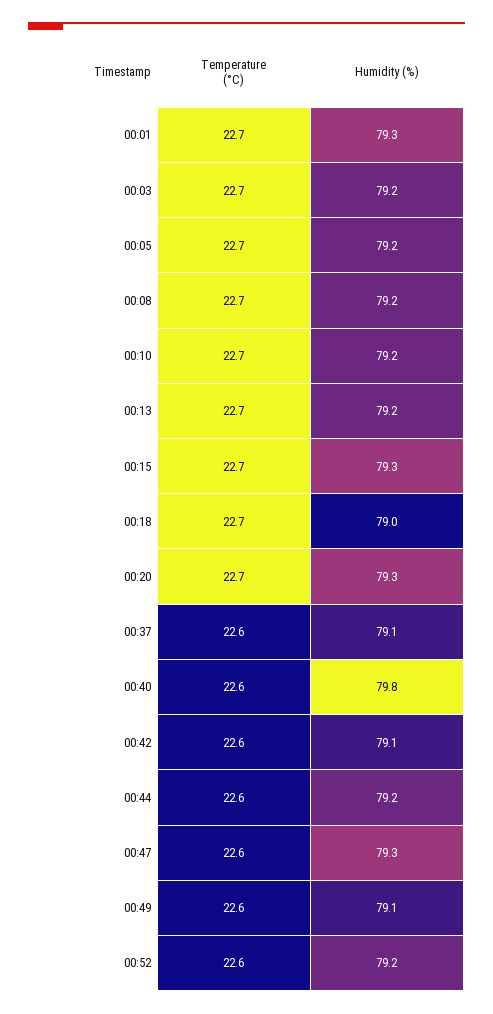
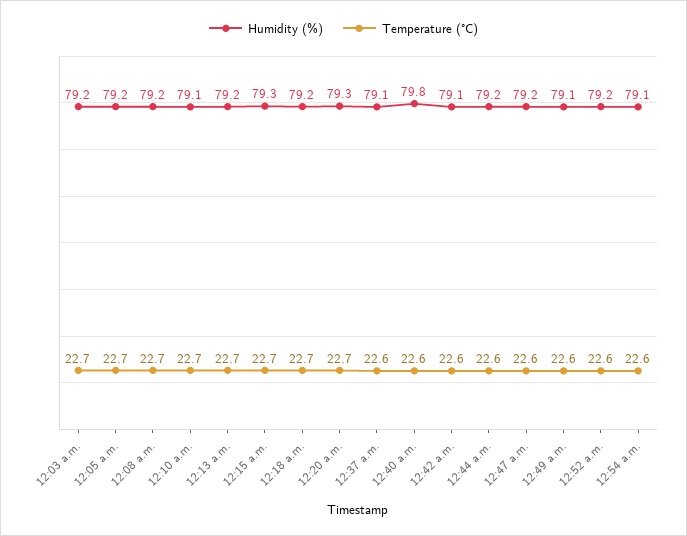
Temperature (°C), 00:01: 22.7 -> none
Humidity (%), 00:01: 79.3 -> none
Humidity (%), 00:10: 79.2 -> 79.1
Humidity (%), 00:18: 79 -> 79.2
Humidity (%), 00:47: 79.3 -> 79.2
Humidity (%), 12:54 a.m.: none -> 79.1
Temperature (°C), 12:54 a.m.: none -> 22.6

